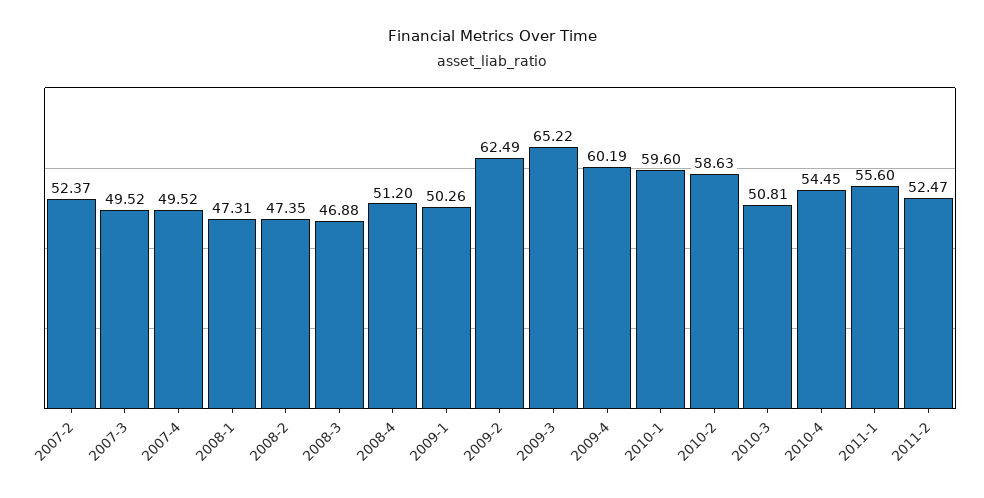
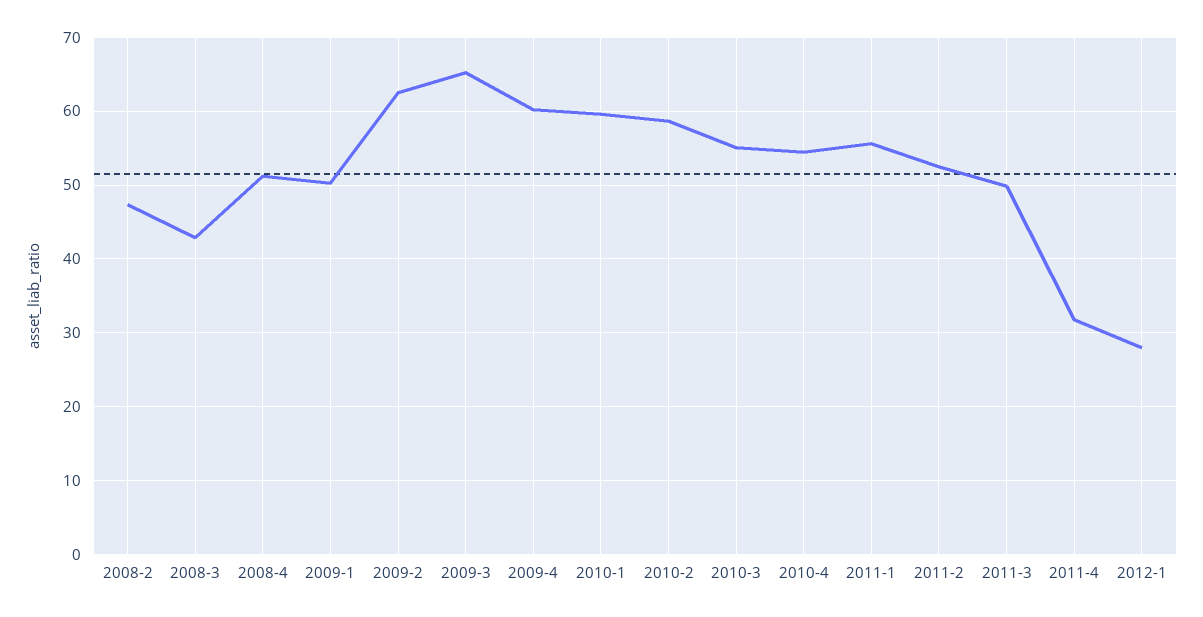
2007-2: 52.37 -> none
2007-3: 49.52 -> none
2007-4: 49.52 -> none
2008-1: 47.31 -> none
2008-3: 46.88 -> 43
2010-3: 50.81 -> 55
2011-3: none -> 50
2011-4: none -> 32
2012-1: none -> 28

